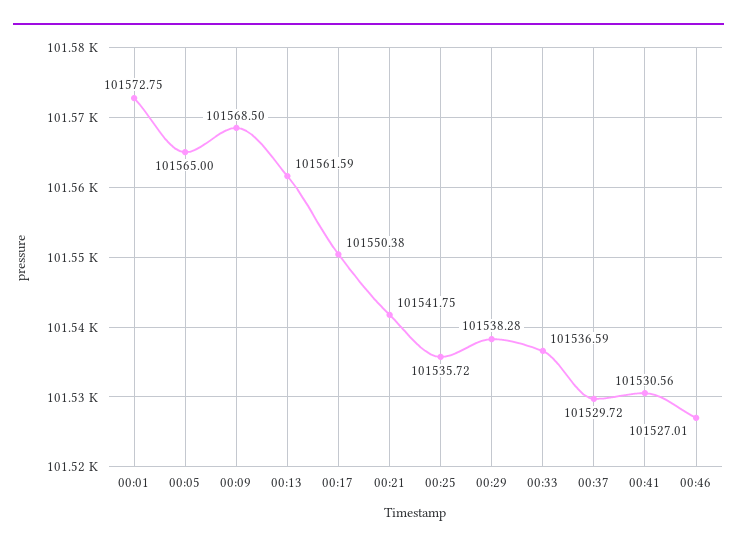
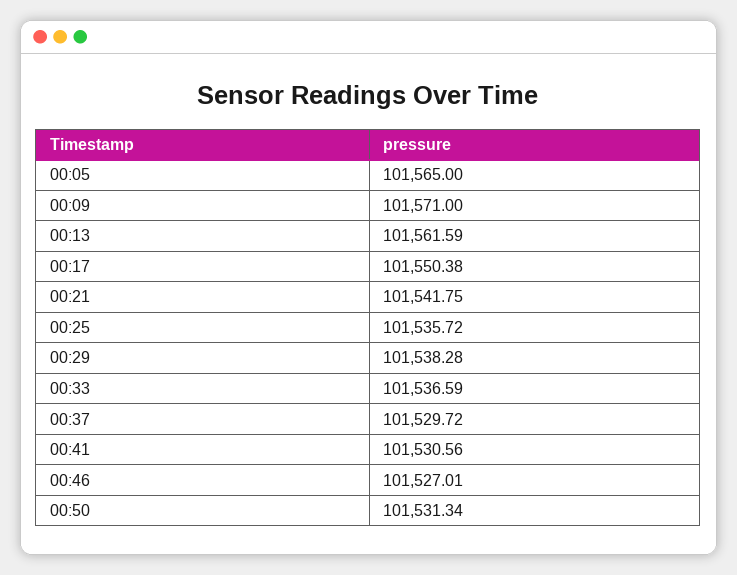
00:01: 101572.75 -> none
00:09: 101568.5 -> 101571
00:50: none -> 101531.34

